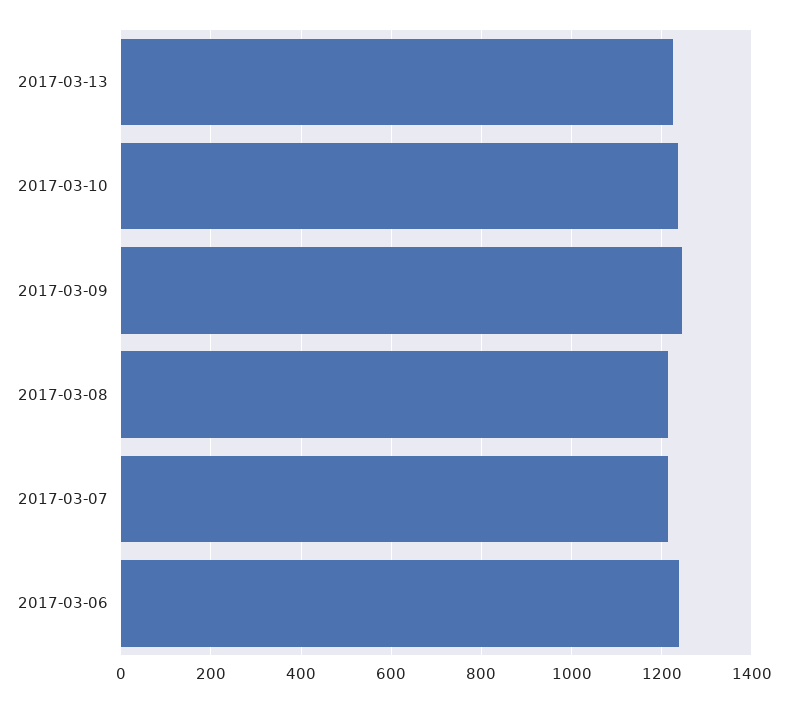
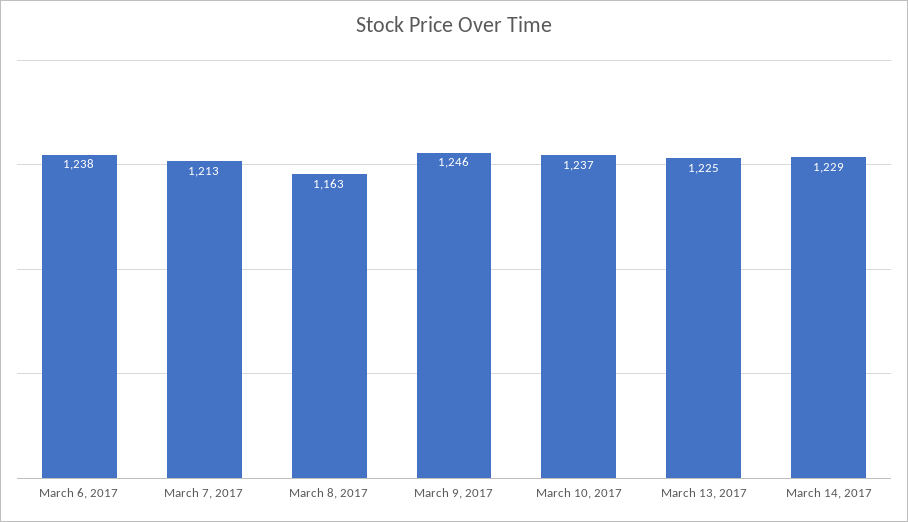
2017-03-08: 1220 -> 1163
March 14, 2017: none -> 1229

